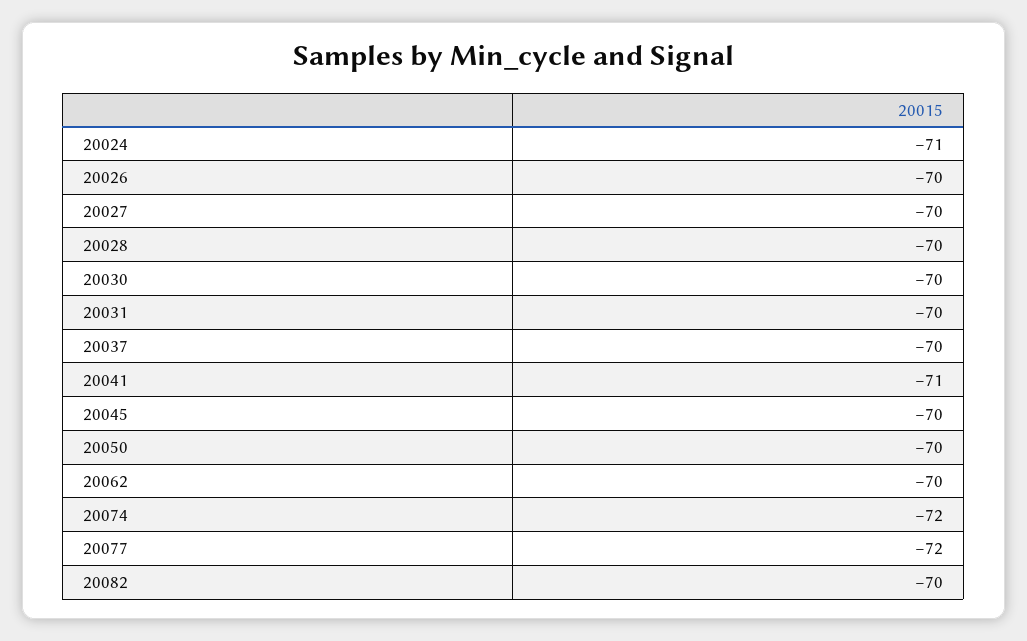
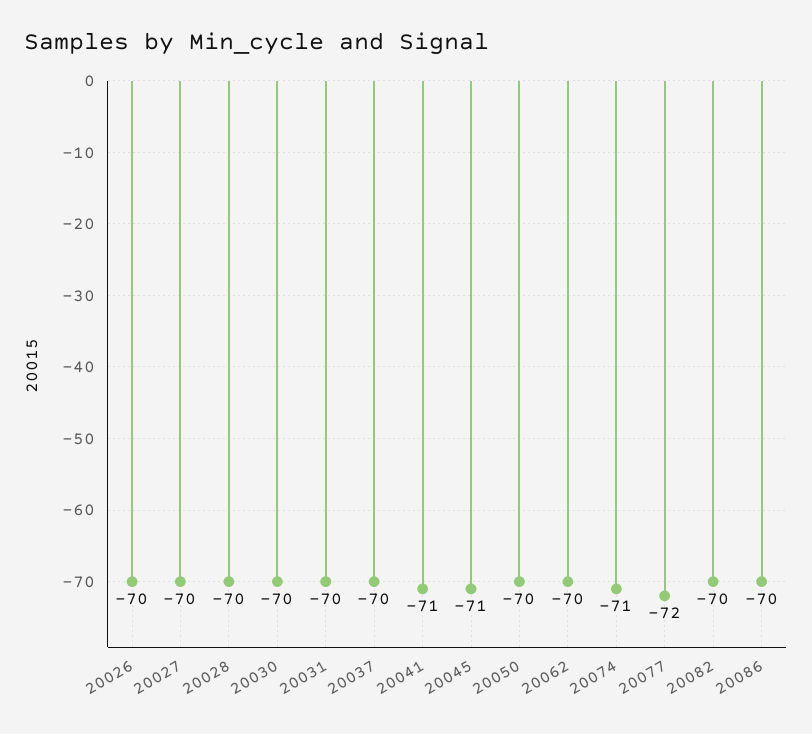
20024: -71 -> none
20045: -70 -> -71
20074: -72 -> -71
20086: none -> -70

